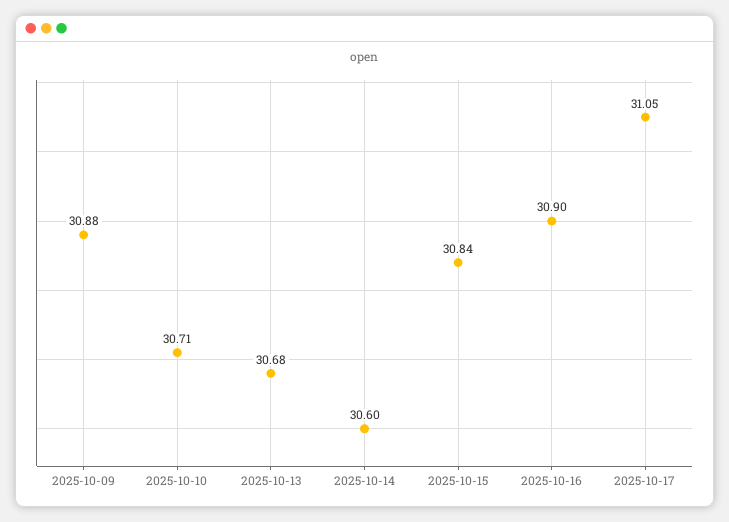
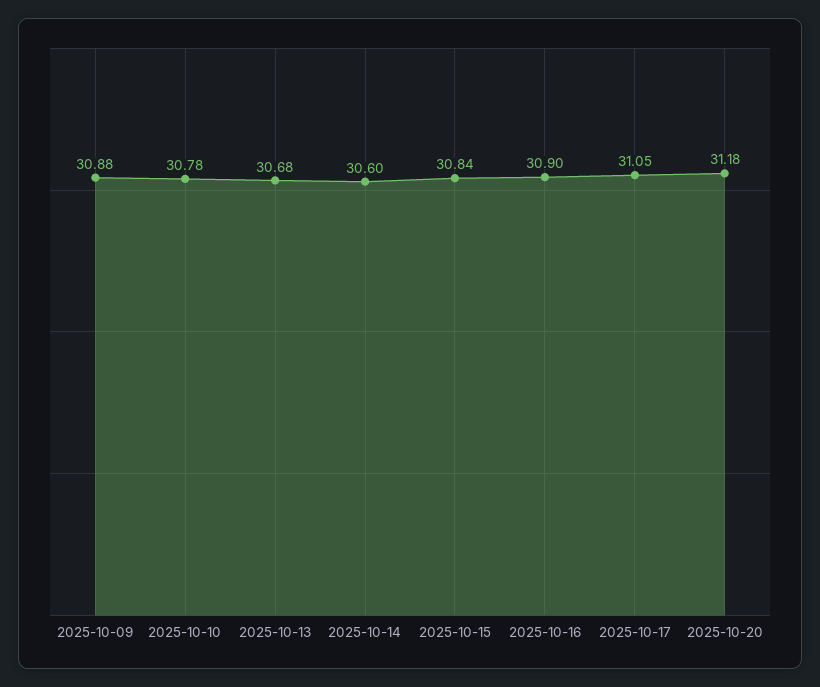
2025-10-10: 30.71 -> 30.78
2025-10-20: none -> 31.18

